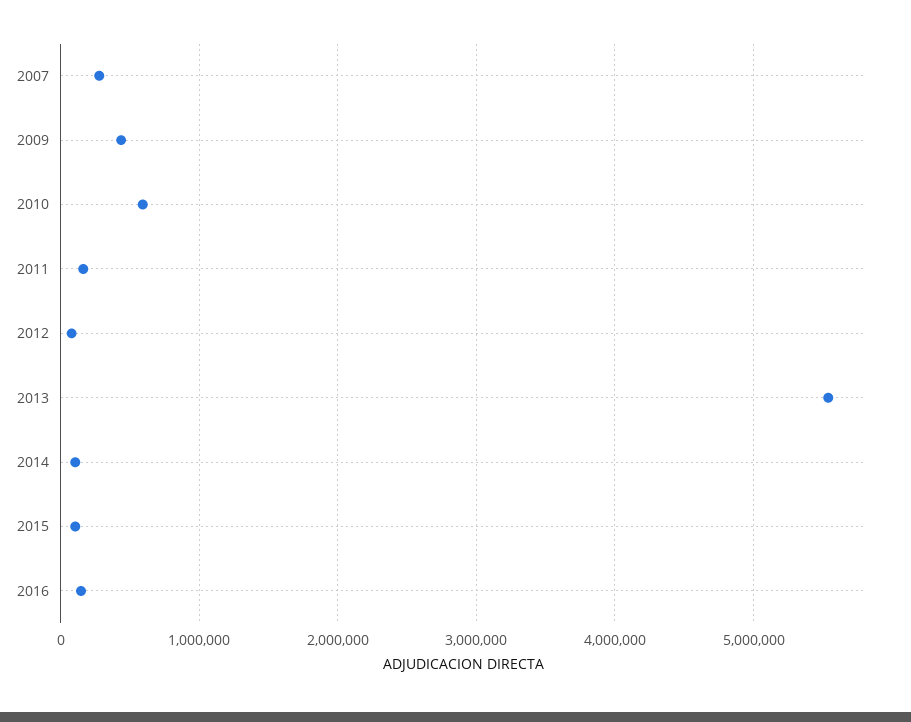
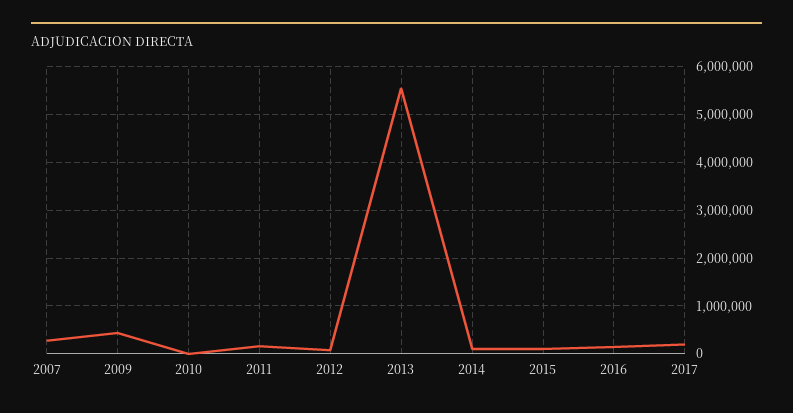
2010: 600000 -> 0
2017: none -> 200000

